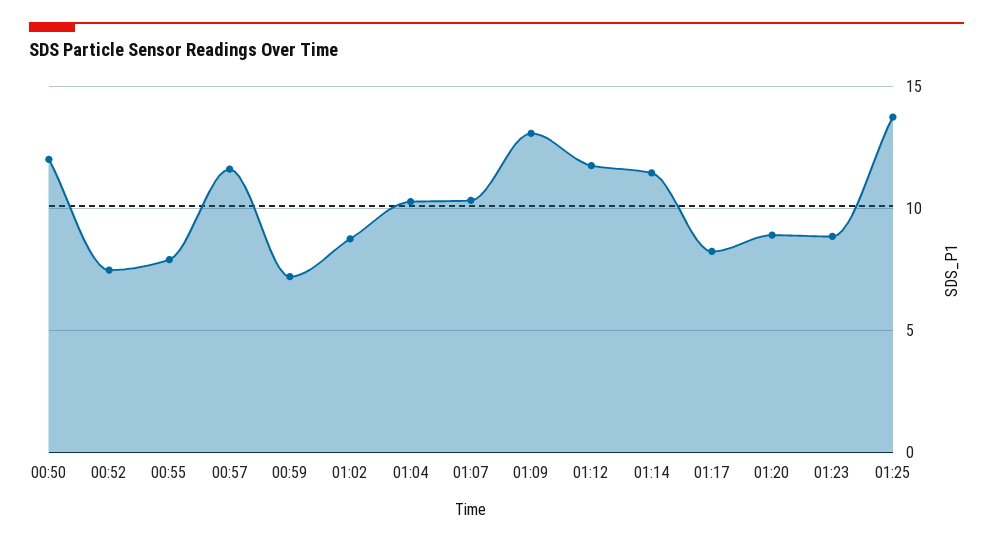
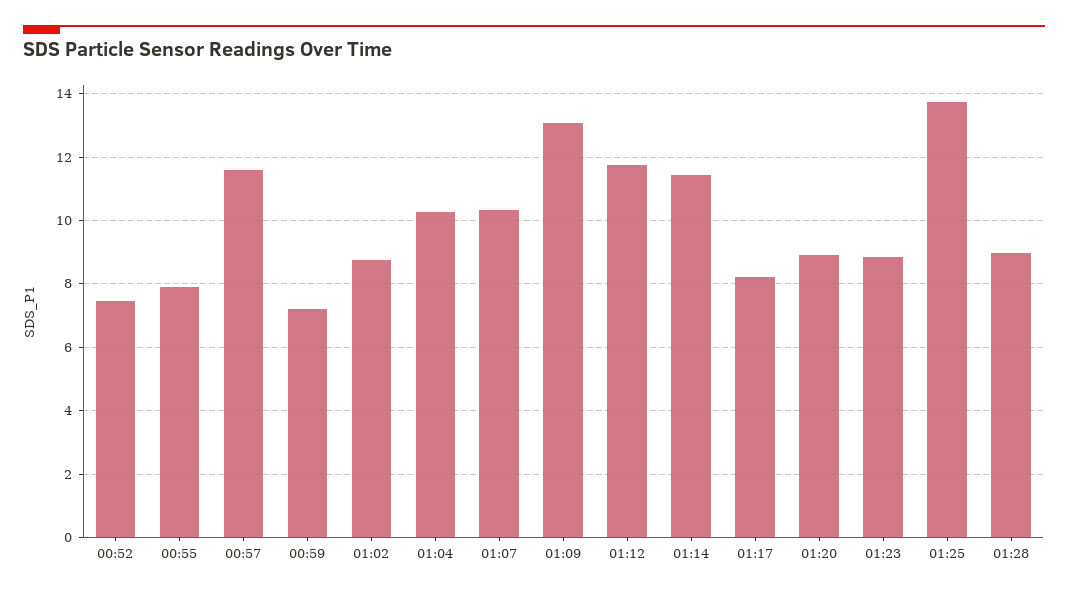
00:50: 12 -> none
01:28: none -> 9

